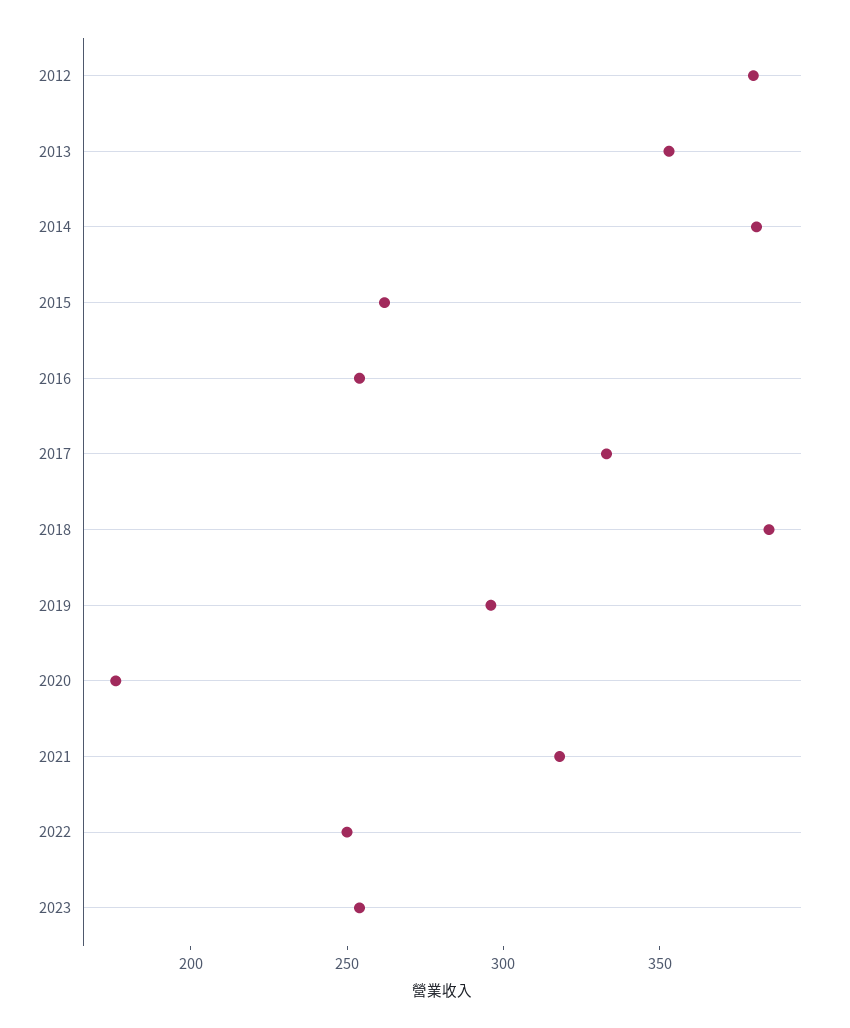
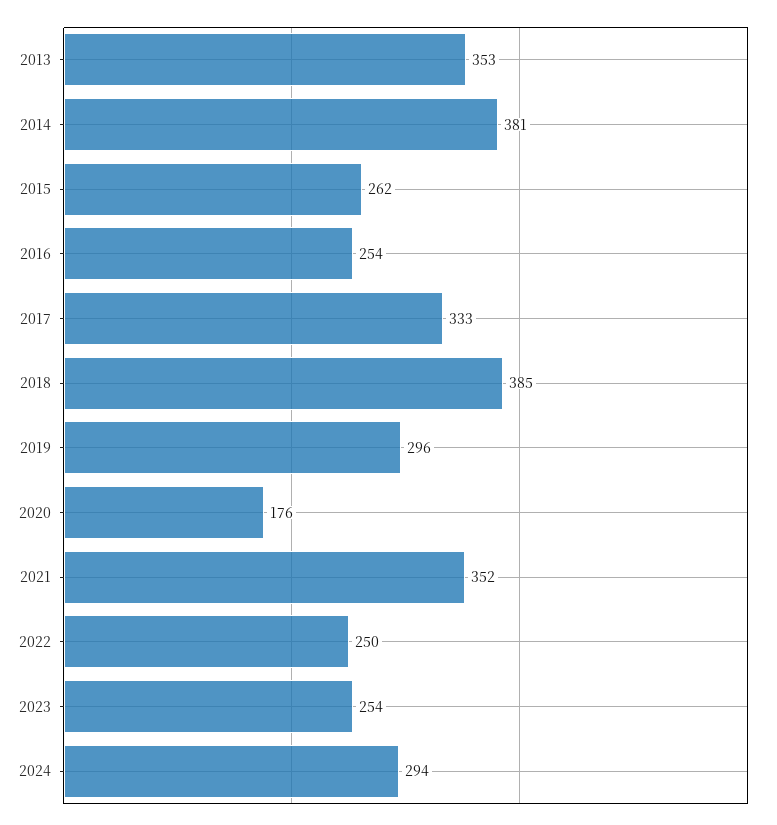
2012: 380 -> none
2021: 320 -> 352
2024: none -> 294

